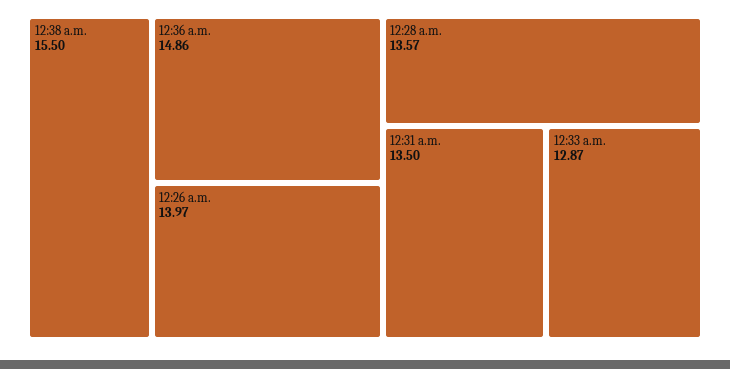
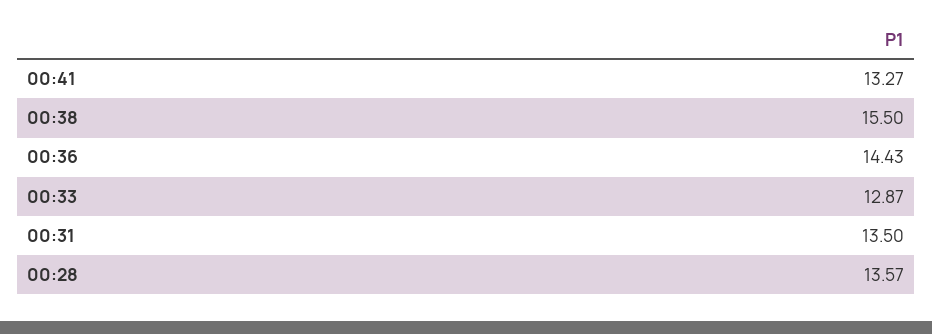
12:36 a.m.: 14.86 -> 14.43
12:26 a.m.: 13.97 -> none
00:41: none -> 13.27

